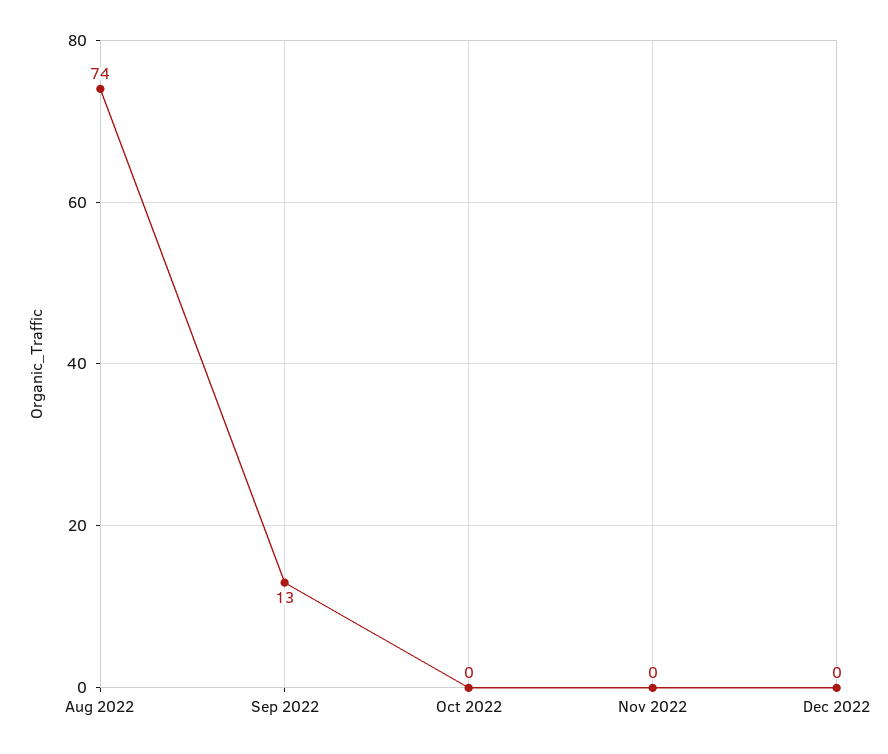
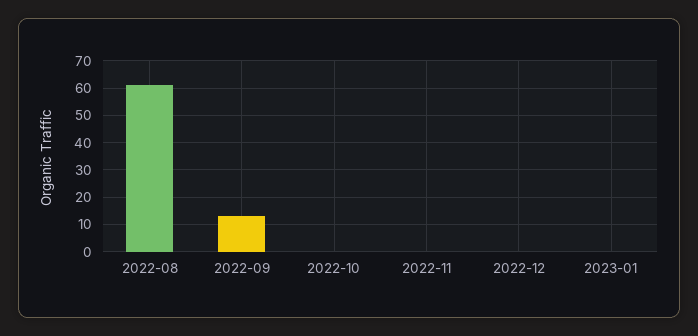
Aug 2022: 74 -> 60
2023-01: none -> 0

